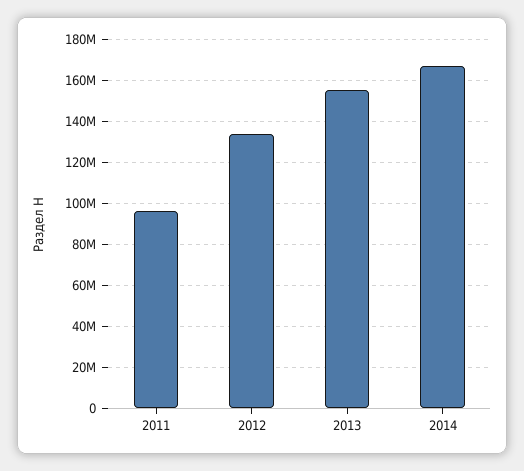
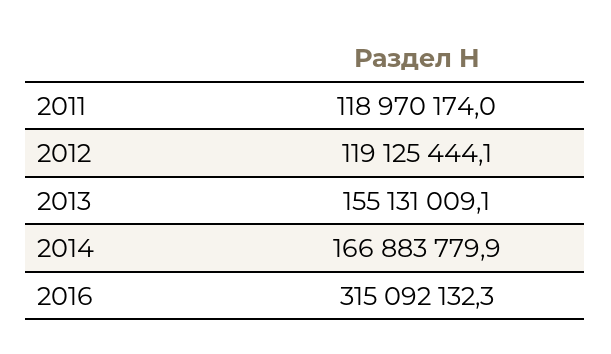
2011: 95000000 -> 118970174
2012: 135000000 -> 119125444.1
2016: none -> 315092132.3

